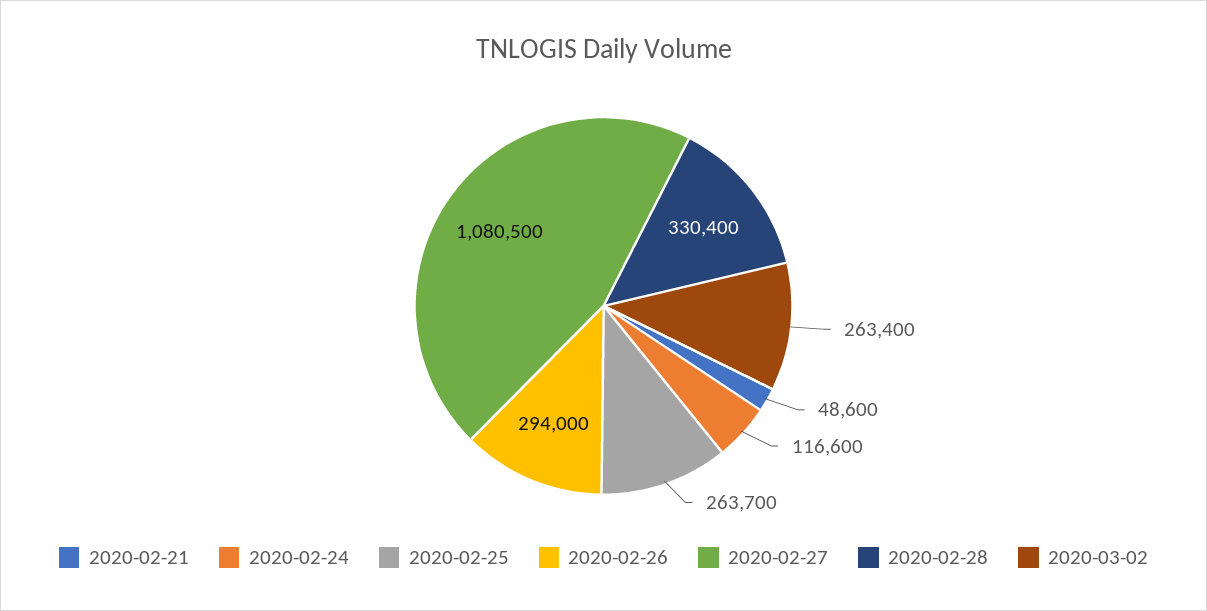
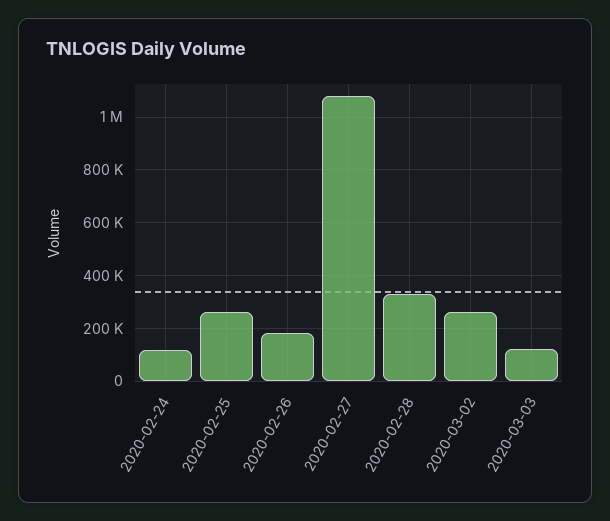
2020-02-21: 48600 -> none
2020-02-26: 294000 -> 175000
2020-03-03: none -> 125000

